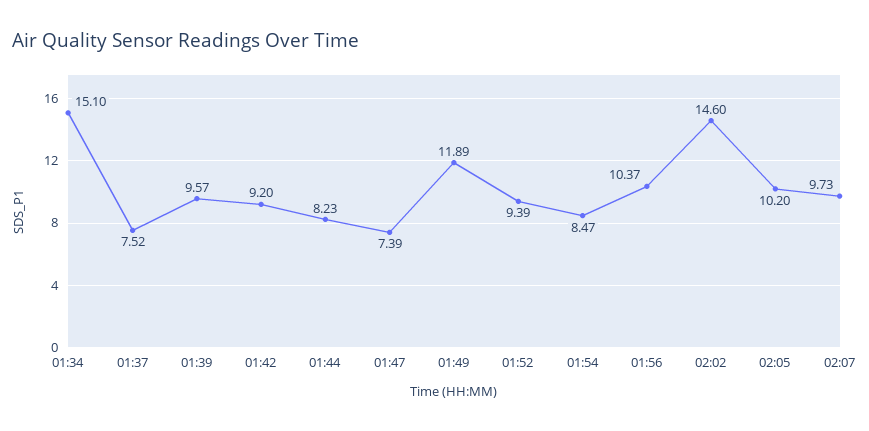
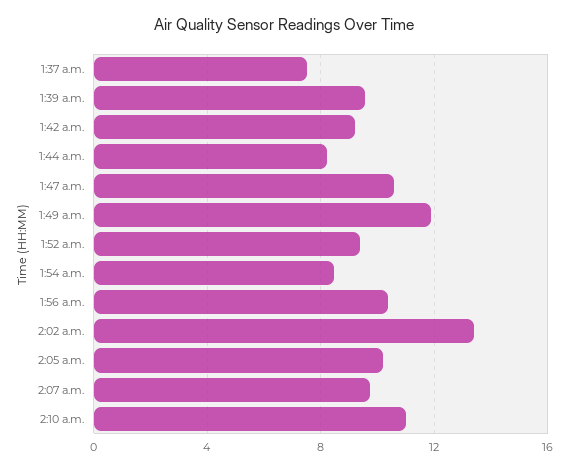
01:34: 15.1 -> none
01:47: 7.39 -> 10.5
02:02: 14.6 -> 13.5
2:10 a.m.: none -> 11

